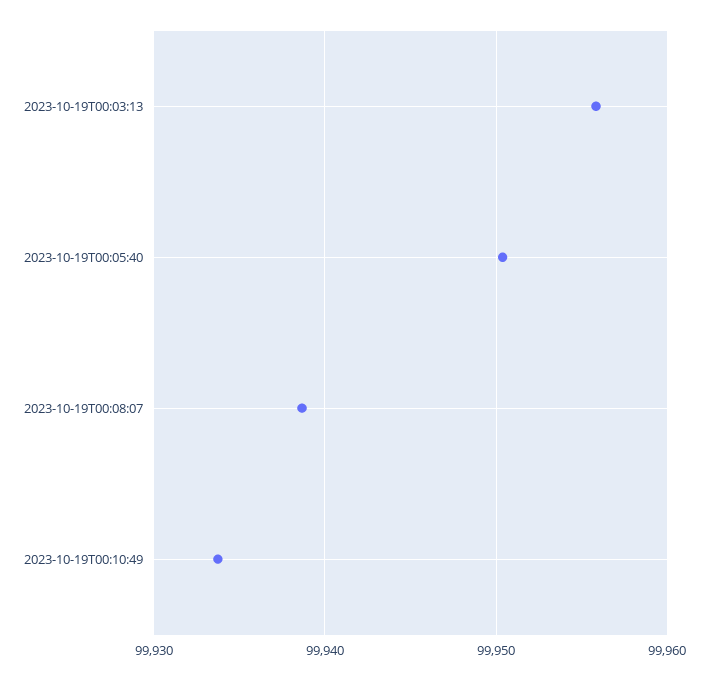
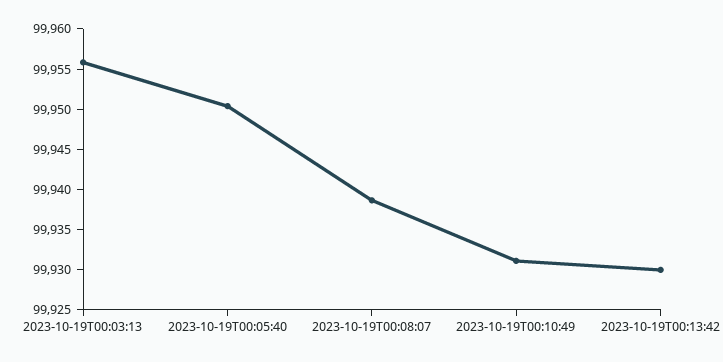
2023-10-19T00:10:49: 99934 -> 99931
2023-10-19T00:13:42: none -> 99930

